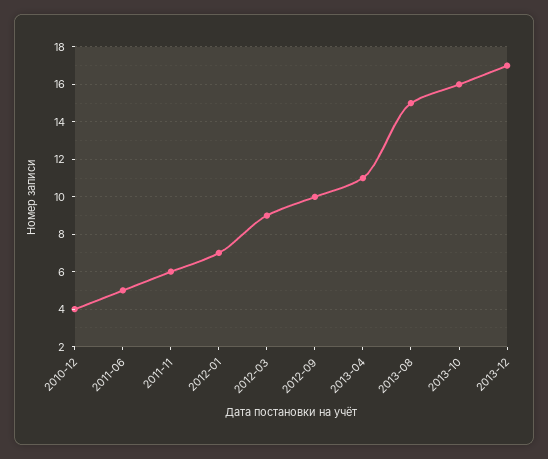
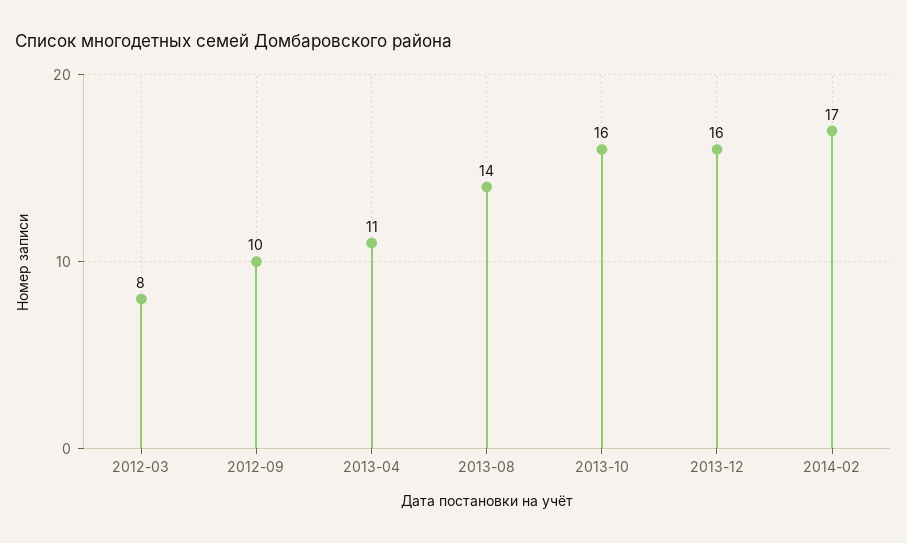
2010-12: 4 -> none
2011-06: 5 -> none
2011-11: 6 -> none
2012-01: 7 -> none
2012-03: 9 -> 8
2013-08: 15 -> 14
2013-12: 17 -> 16
2014-02: none -> 17

